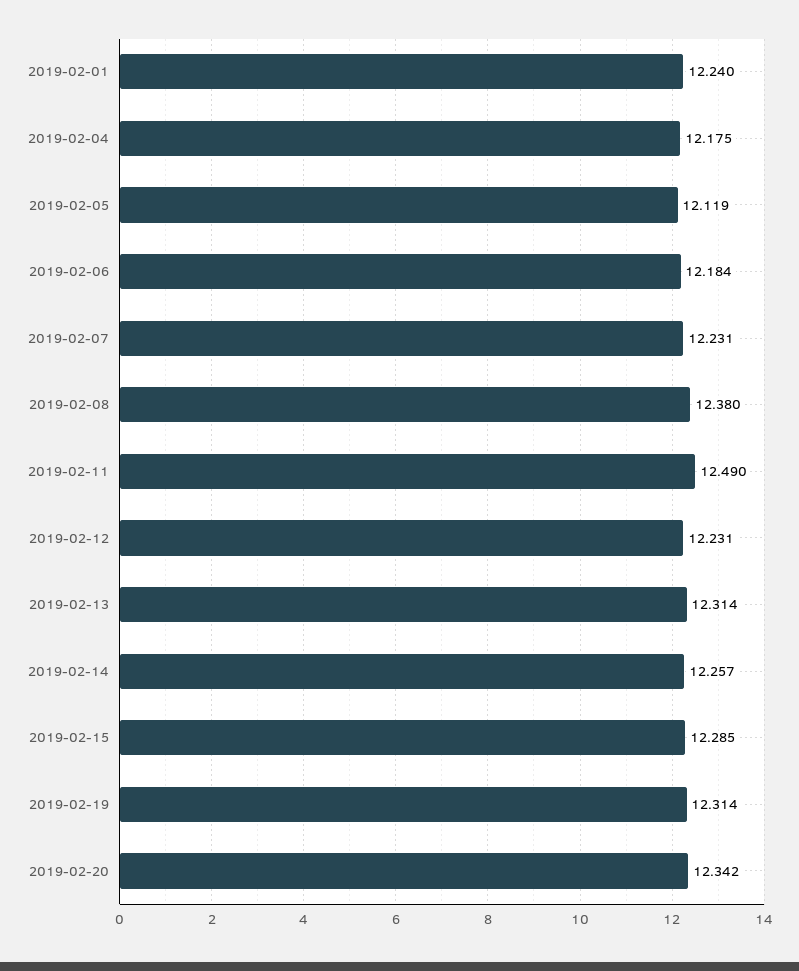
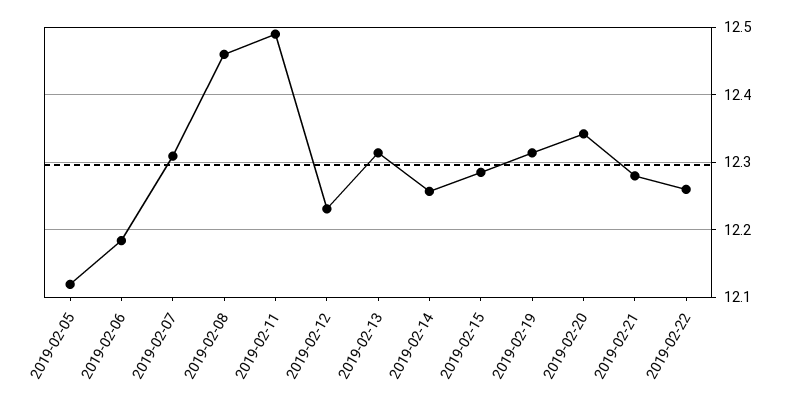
2019-02-01: 12.24 -> none
2019-02-04: 12.175 -> none
2019-02-07: 12.231 -> 12.31
2019-02-08: 12.38 -> 12.46
2019-02-21: none -> 12.28
2019-02-22: none -> 12.26

